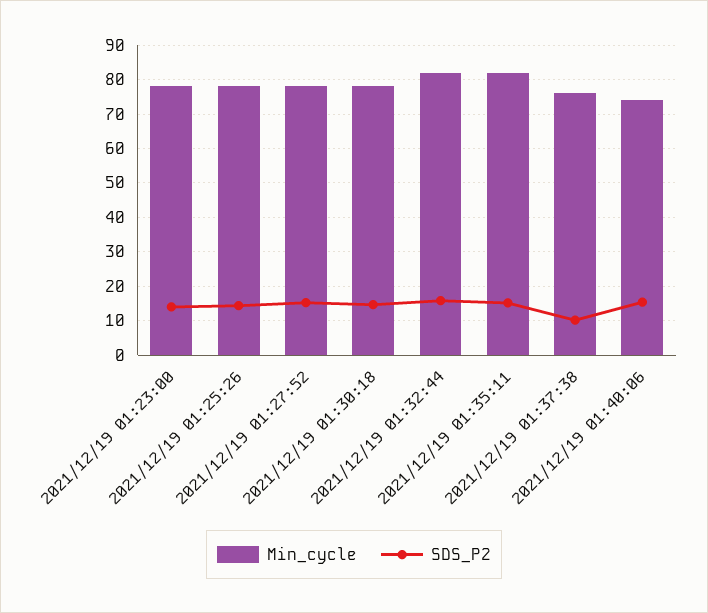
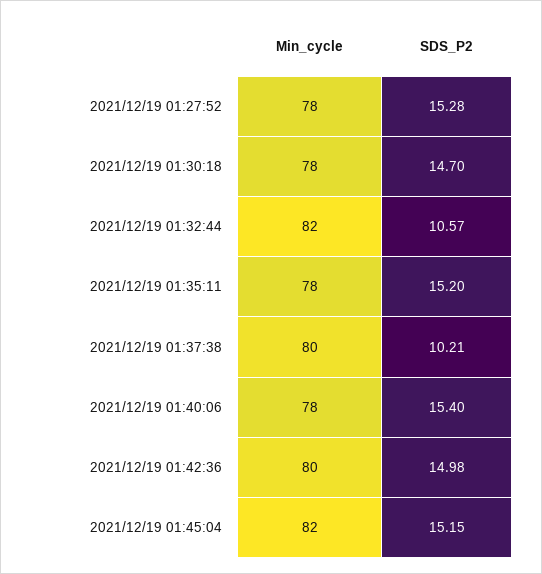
Min_cycle, 2021/12/19 01:23:00: 78 -> none
SDS_P2, 2021/12/19 01:23:00: 14 -> none
Min_cycle, 2021/12/19 01:25:26: 78 -> none
SDS_P2, 2021/12/19 01:25:26: 14 -> none
SDS_P2, 2021/12/19 01:32:44: 16 -> 10.57
Min_cycle, 2021/12/19 01:35:11: 82 -> 78
Min_cycle, 2021/12/19 01:37:38: 76 -> 80
Min_cycle, 2021/12/19 01:40:06: 74 -> 78
Min_cycle, 2021/12/19 01:42:36: none -> 80
SDS_P2, 2021/12/19 01:42:36: none -> 14.98
Min_cycle, 2021/12/19 01:45:04: none -> 82
SDS_P2, 2021/12/19 01:45:04: none -> 15.15

